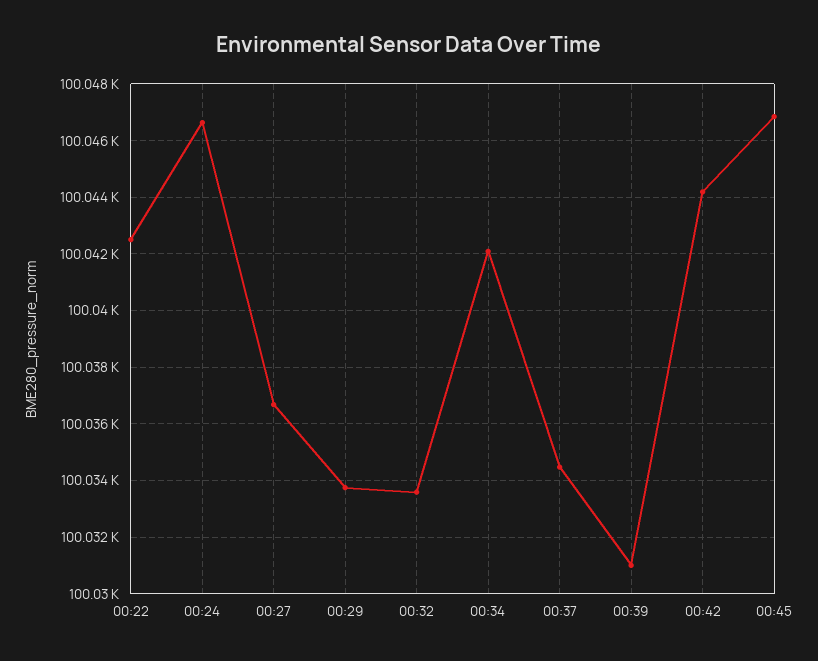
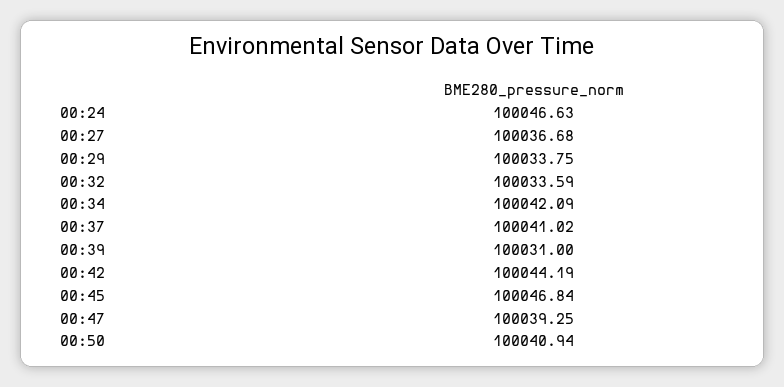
00:22: 100042.5 -> none
00:37: 100034.5 -> 100041.02
00:47: none -> 100039.25
00:50: none -> 100040.94

